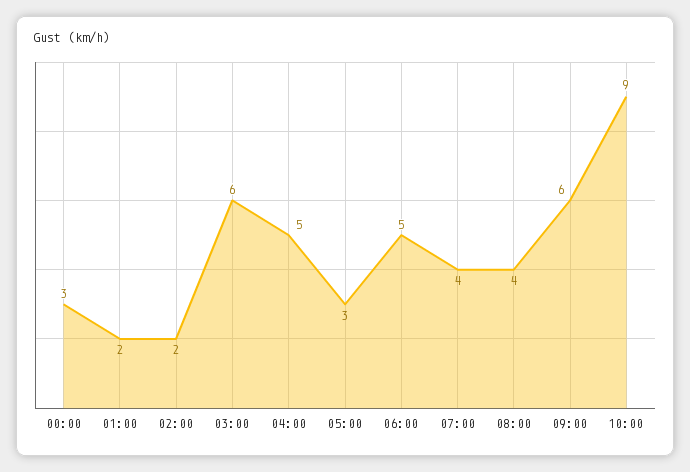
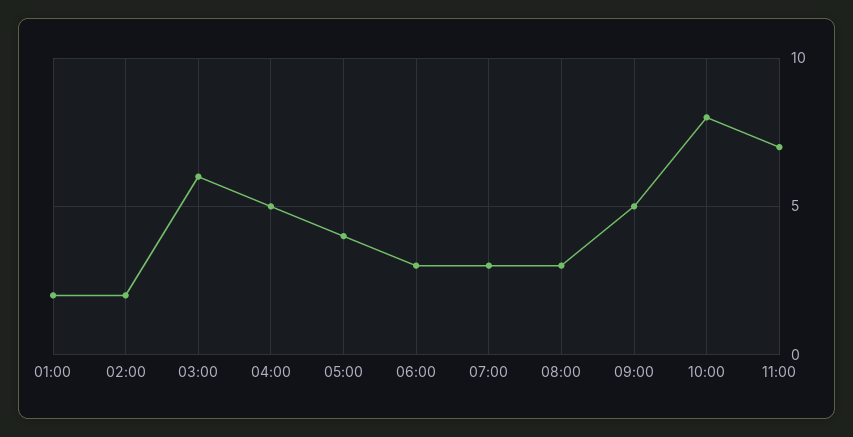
00:00: 3 -> none
05:00: 3 -> 4
06:00: 5 -> 3
07:00: 4 -> 3
08:00: 4 -> 3
09:00: 6 -> 5
10:00: 9 -> 8
11:00: none -> 7

